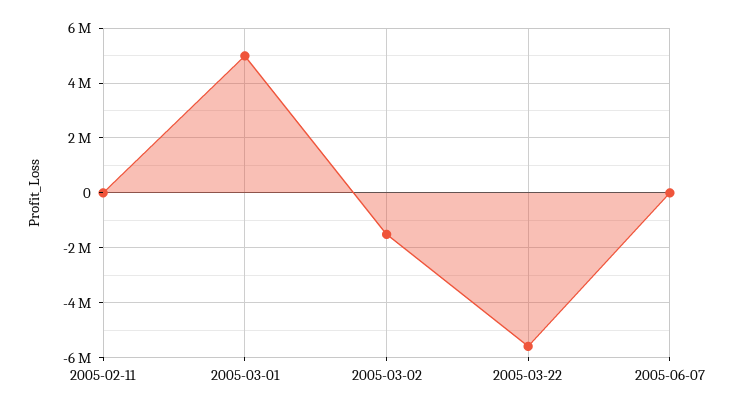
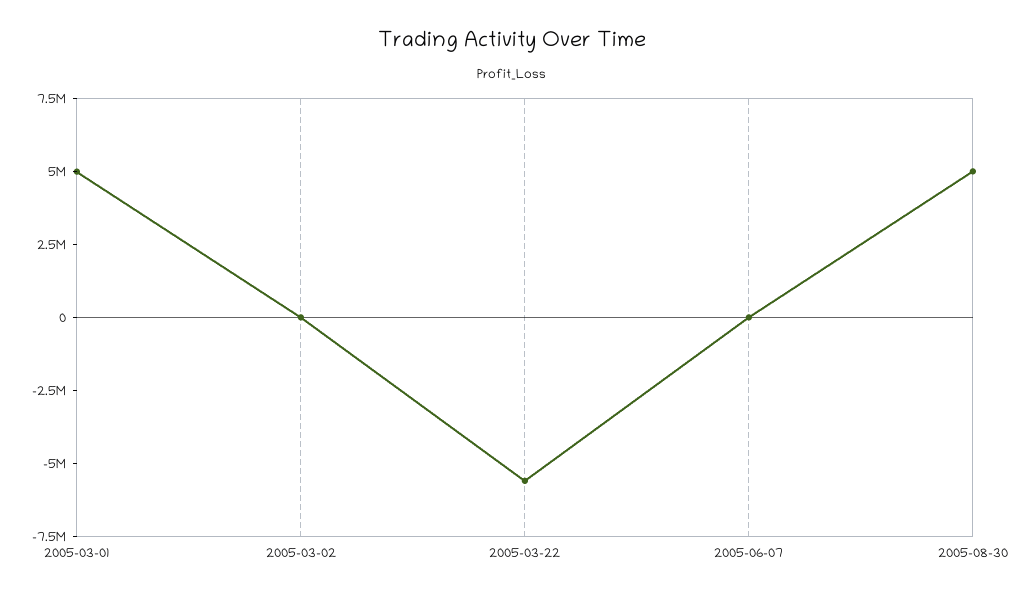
2005-02-11: 0 -> none
2005-03-02: -1500000 -> 0
2005-08-30: none -> 5000000

